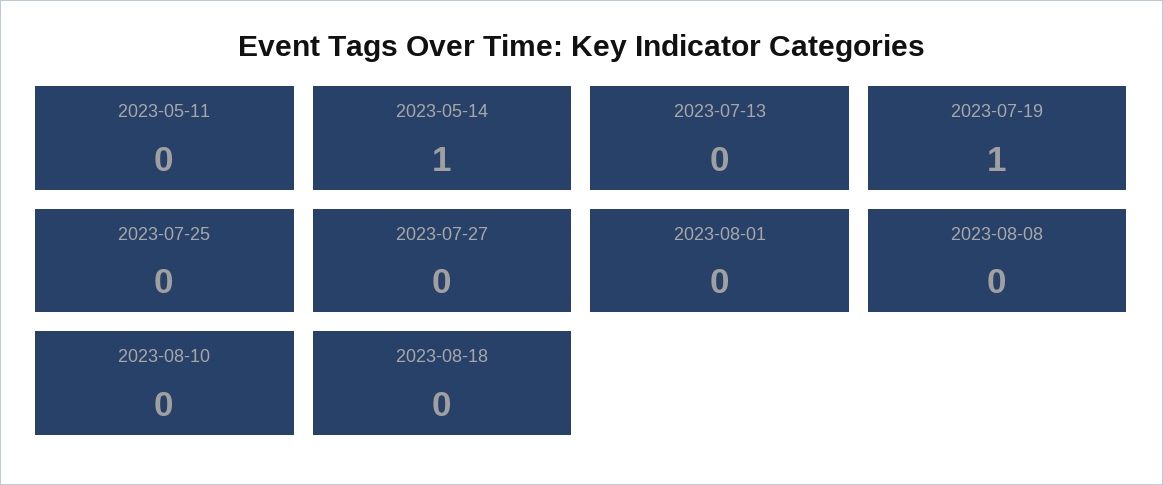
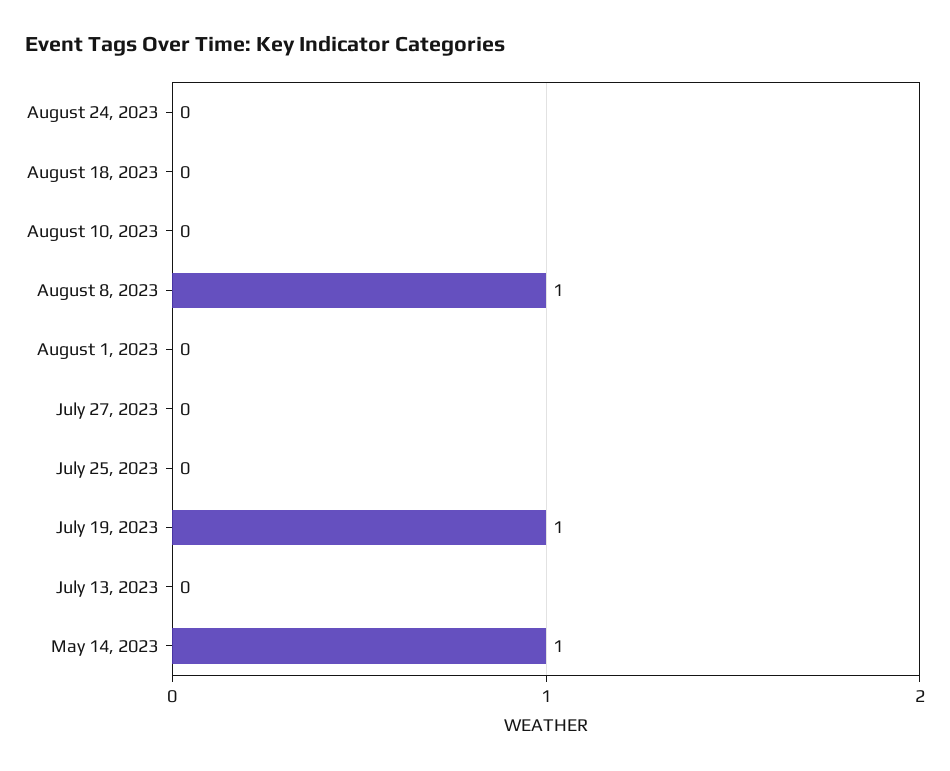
2023-05-11: 0 -> none
2023-08-08: 0 -> 1
August 24, 2023: none -> 0

